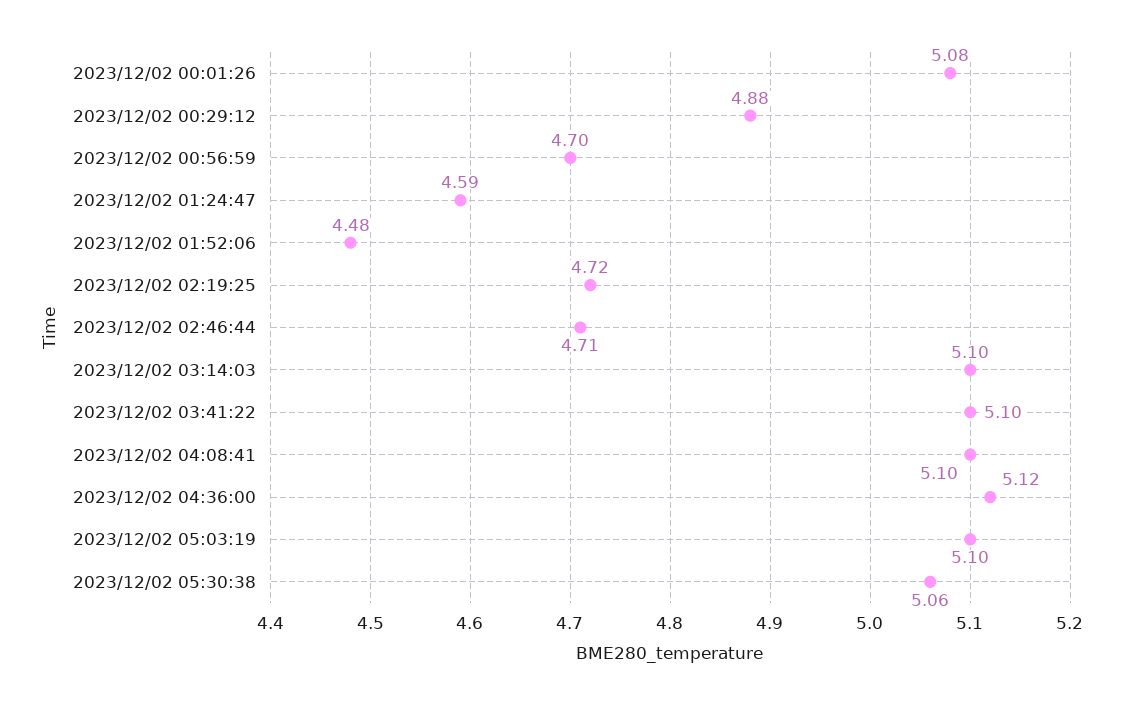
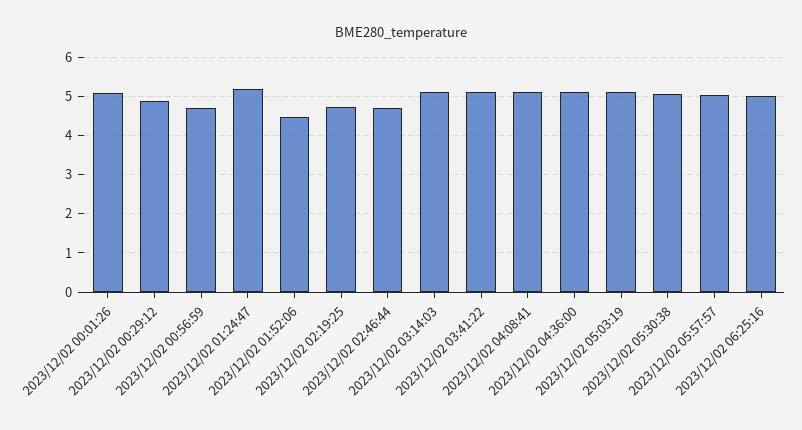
2023/12/02 01:24:47: 4.59 -> 5.2
2023/12/02 05:57:57: none -> 5
2023/12/02 06:25:16: none -> 5

